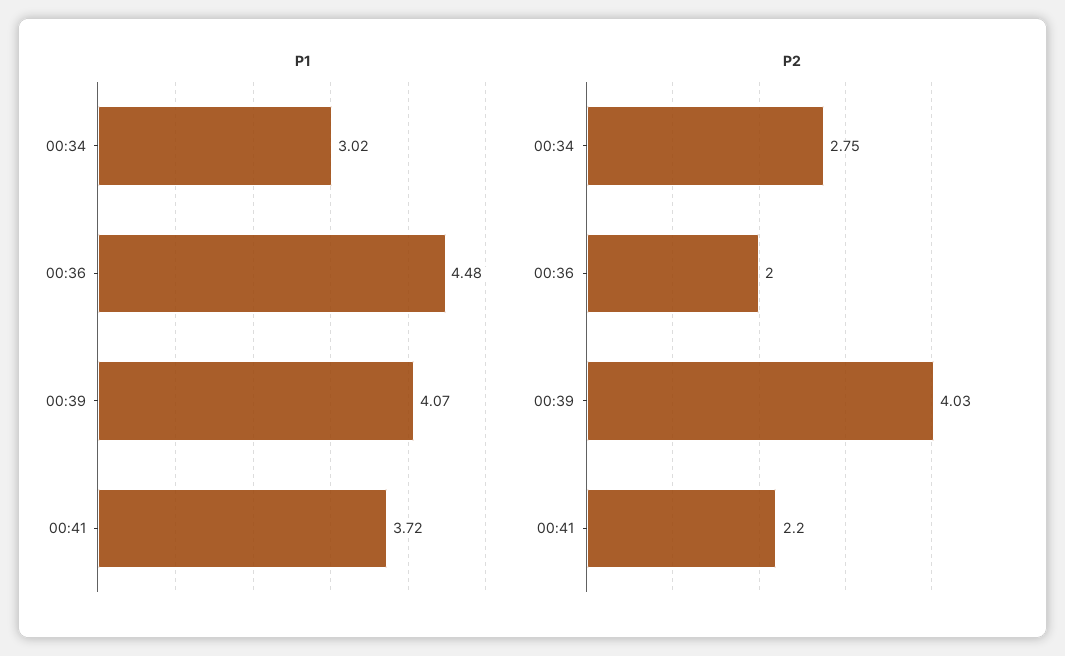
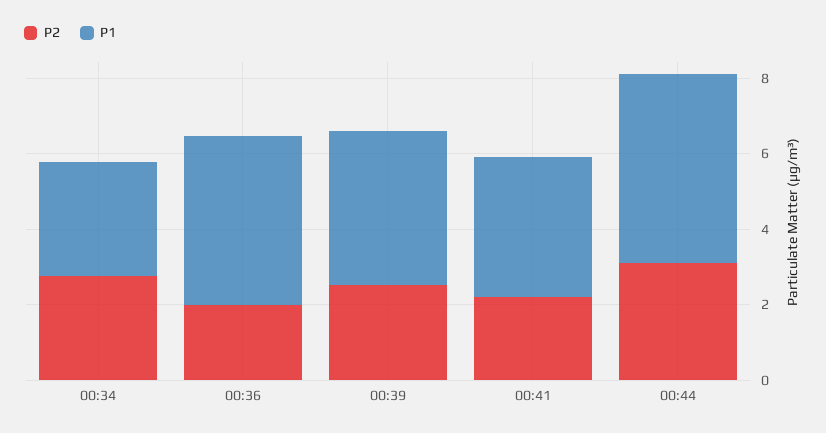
P2, 00:39: 4.03 -> 2.5
P2, 00:44: none -> 3
P1, 00:44: none -> 5

